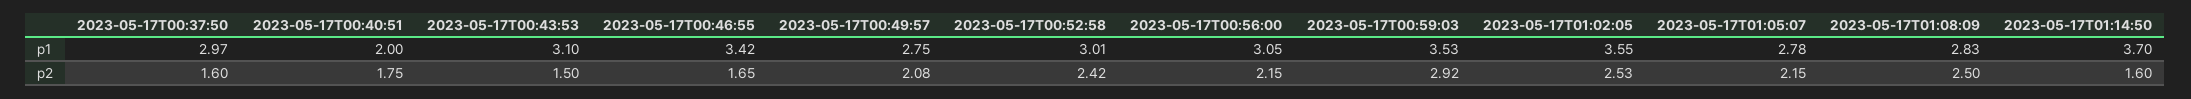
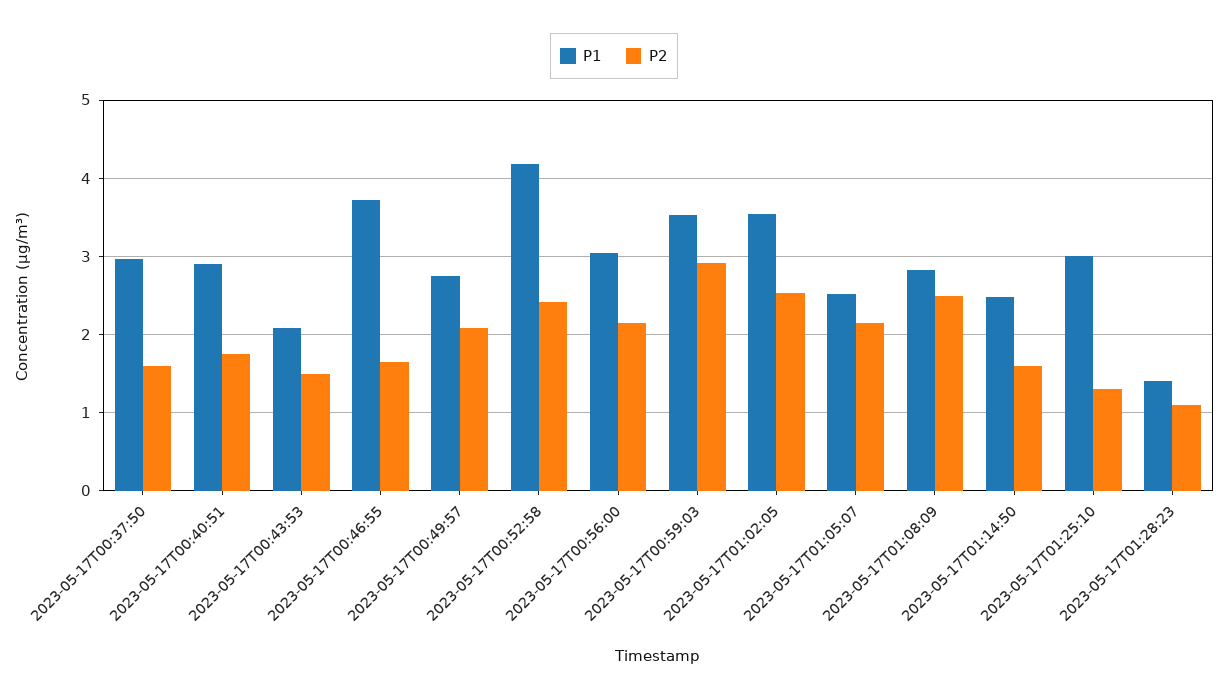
p1, 2023-05-17T00:40:51: 2 -> 2.9
p1, 2023-05-17T00:43:53: 3.1 -> 2.1
p1, 2023-05-17T00:46:55: 3.42 -> 3.7
p1, 2023-05-17T00:52:58: 3.01 -> 4.2
p1, 2023-05-17T01:05:07: 2.78 -> 2.5
p1, 2023-05-17T01:14:50: 3.7 -> 2.5
p1, 2023-05-17T01:25:10: none -> 3
p2, 2023-05-17T01:25:10: none -> 1.3
p1, 2023-05-17T01:28:23: none -> 1.4
p2, 2023-05-17T01:28:23: none -> 1.1

